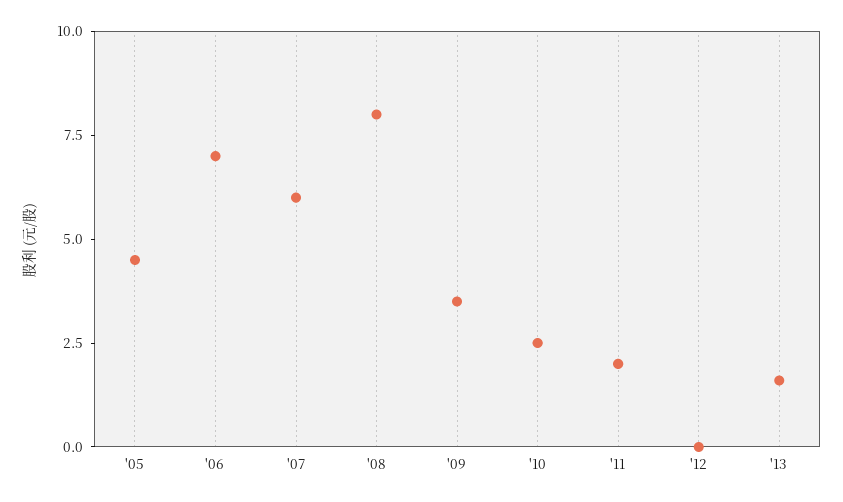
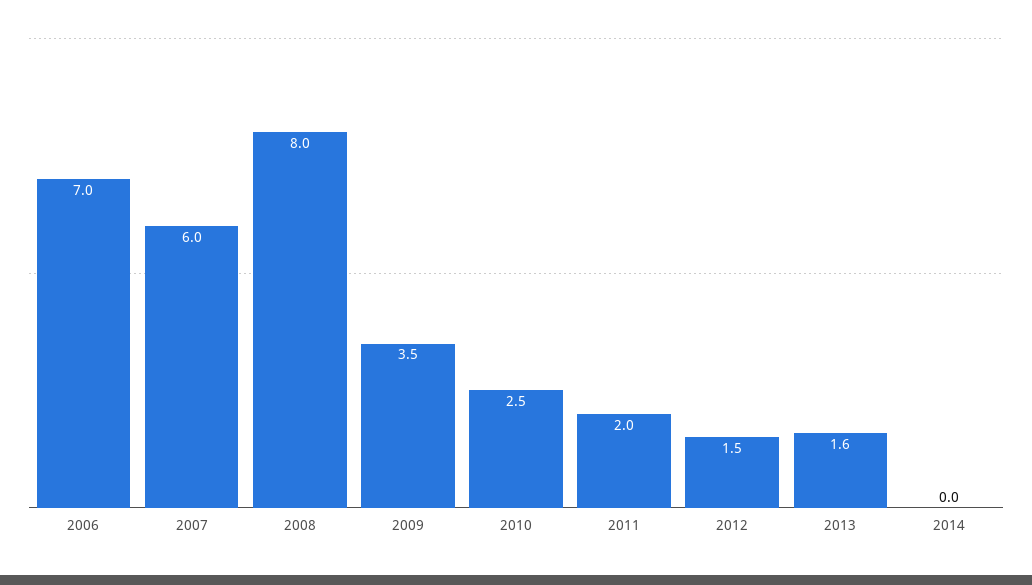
'05: 4.5 -> none
'12: 0 -> 1.5
2014: none -> 0

